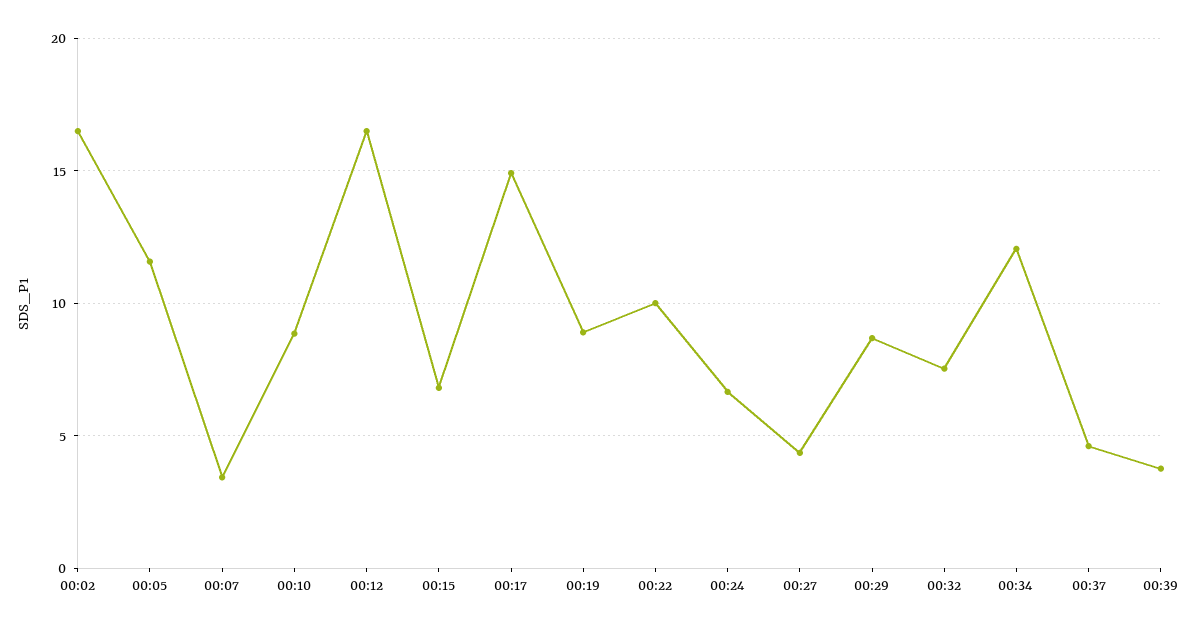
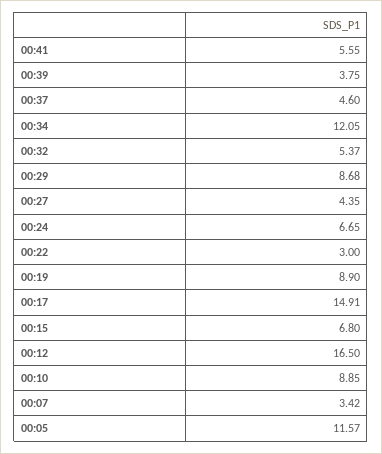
00:02: 16.5 -> none
00:22: 10 -> 3
00:32: 7.5 -> 5.37
00:41: none -> 5.55

